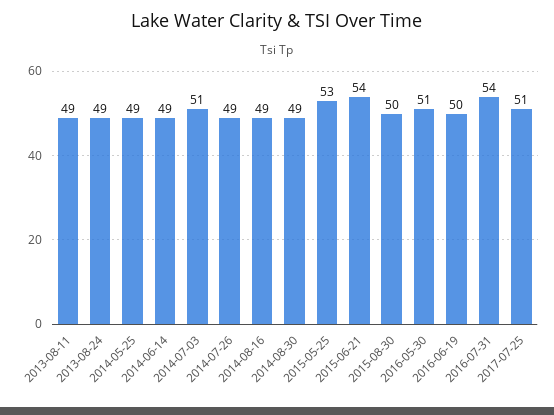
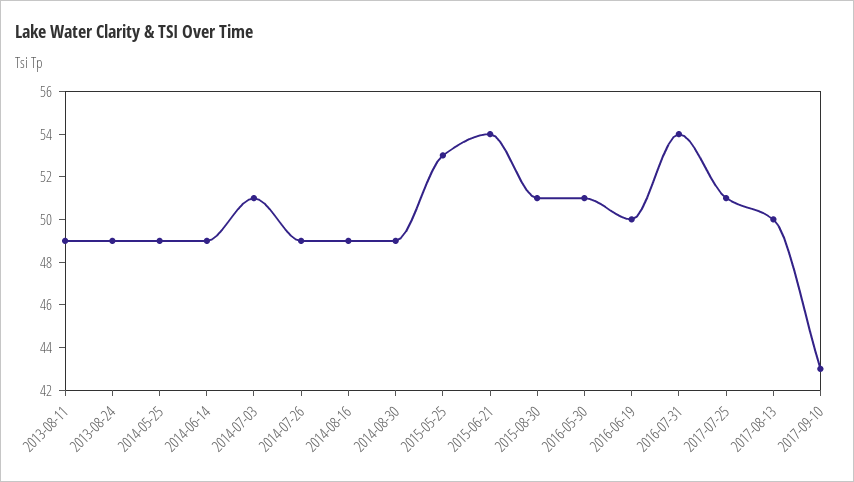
2015-08-30: 50 -> 51
2017-08-13: none -> 50
2017-09-10: none -> 43

